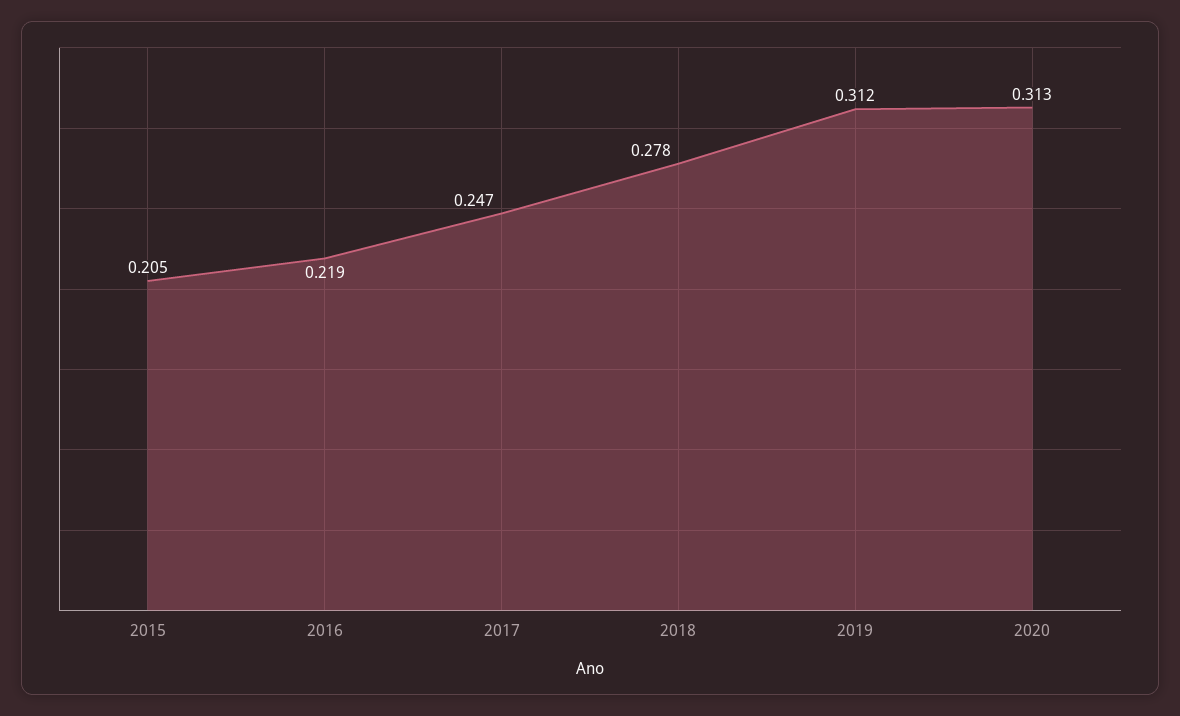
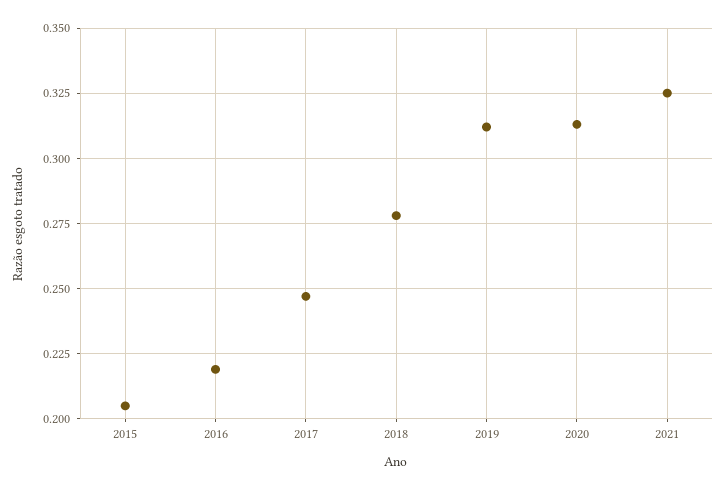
2021: none -> 0.325

